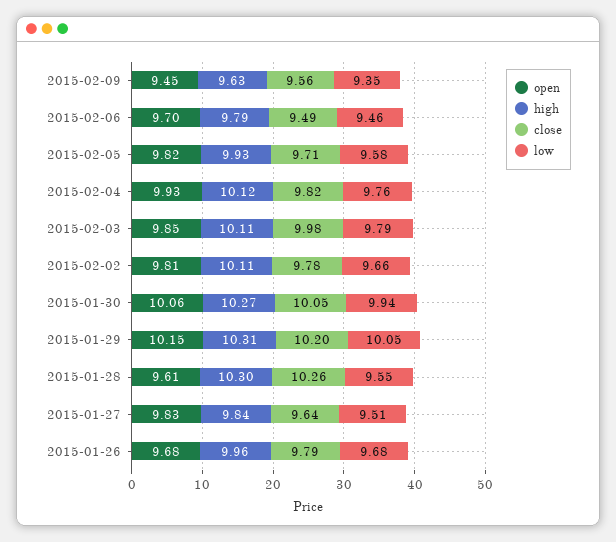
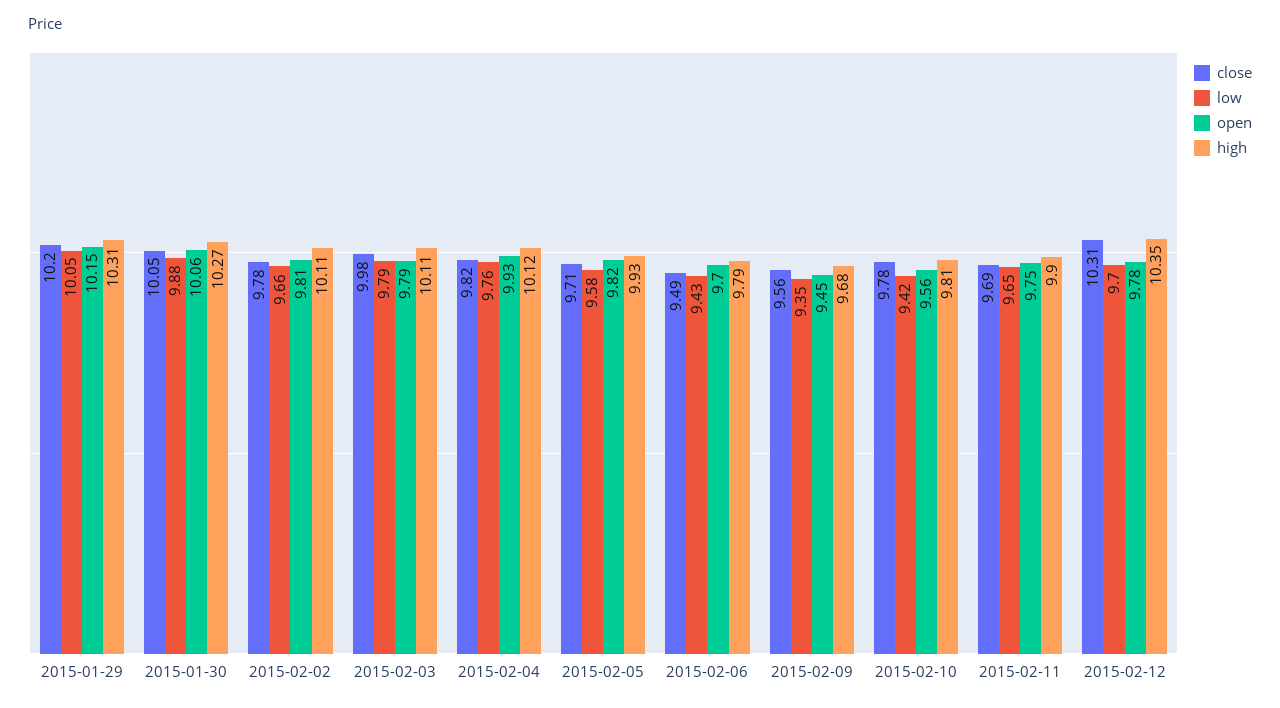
high, 2015-02-09: 9.63 -> 9.68
low, 2015-02-06: 9.46 -> 9.43
open, 2015-02-03: 9.85 -> 9.79
low, 2015-01-30: 9.94 -> 9.88
open, 2015-01-28: 9.61 -> none
high, 2015-01-28: 10.3 -> none
close, 2015-01-28: 10.26 -> none
low, 2015-01-28: 9.55 -> none
open, 2015-01-27: 9.83 -> none
high, 2015-01-27: 9.84 -> none
close, 2015-01-27: 9.64 -> none
low, 2015-01-27: 9.51 -> none
open, 2015-01-26: 9.68 -> none
high, 2015-01-26: 9.96 -> none
close, 2015-01-26: 9.79 -> none
low, 2015-01-26: 9.68 -> none
close, 2015-02-10: none -> 9.78
low, 2015-02-10: none -> 9.42
open, 2015-02-10: none -> 9.56
high, 2015-02-10: none -> 9.81
close, 2015-02-11: none -> 9.69
low, 2015-02-11: none -> 9.65
open, 2015-02-11: none -> 9.75
high, 2015-02-11: none -> 9.9
close, 2015-02-12: none -> 10.31
low, 2015-02-12: none -> 9.7
open, 2015-02-12: none -> 9.78
high, 2015-02-12: none -> 10.35

